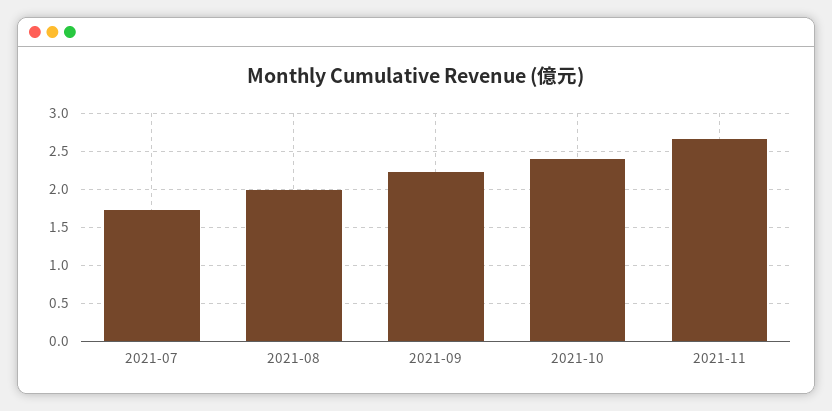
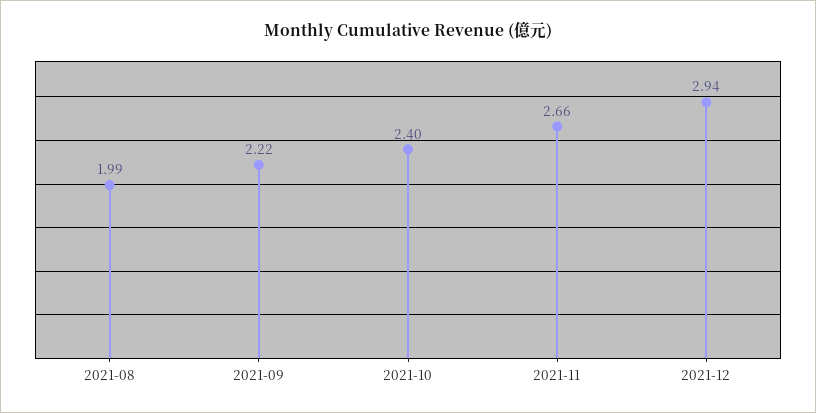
2021-07: 1.7 -> none
2021-12: none -> 2.94

